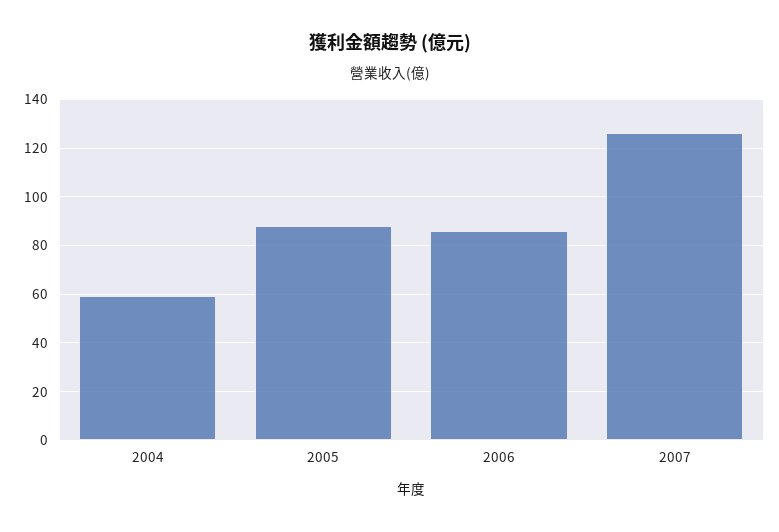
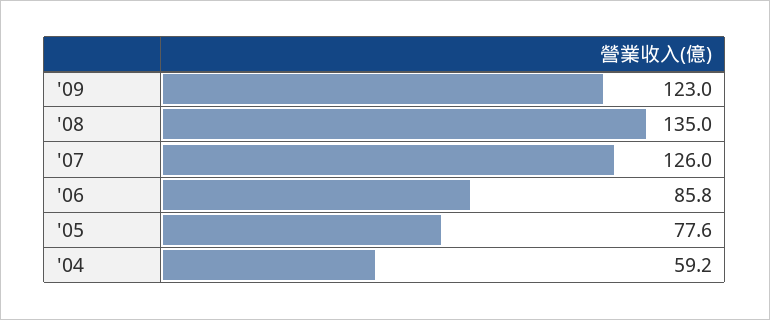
2005: 87.5 -> 77.6
'09: none -> 123
'08: none -> 135

